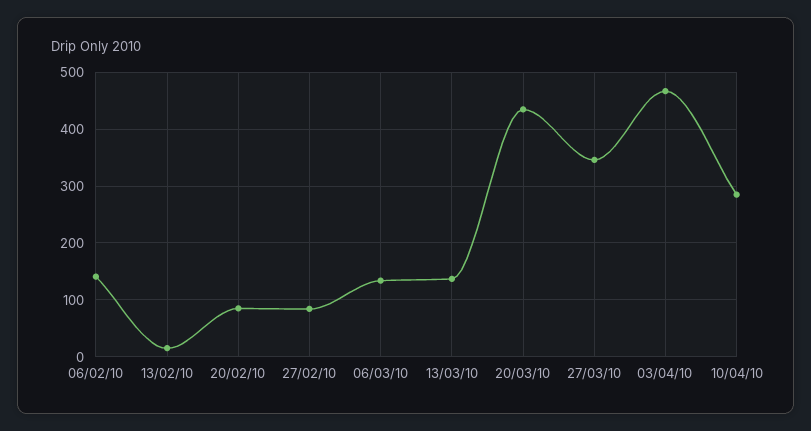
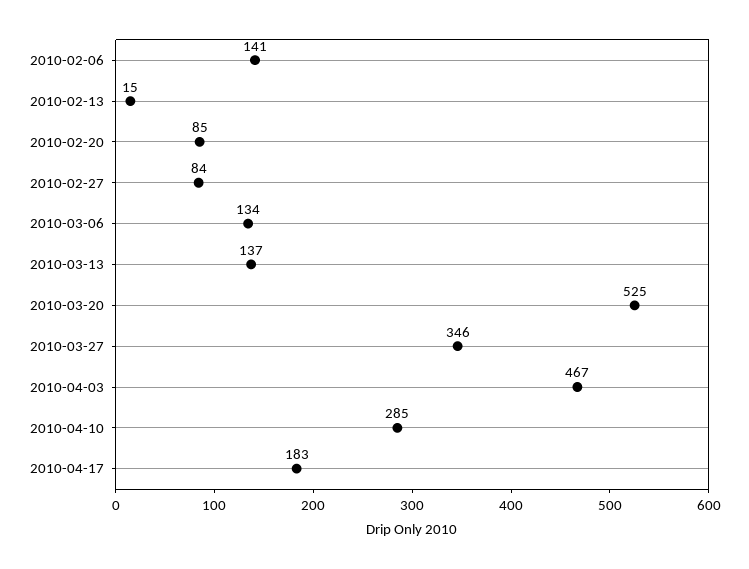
20/03/10: 440 -> 525
2010-04-17: none -> 183

